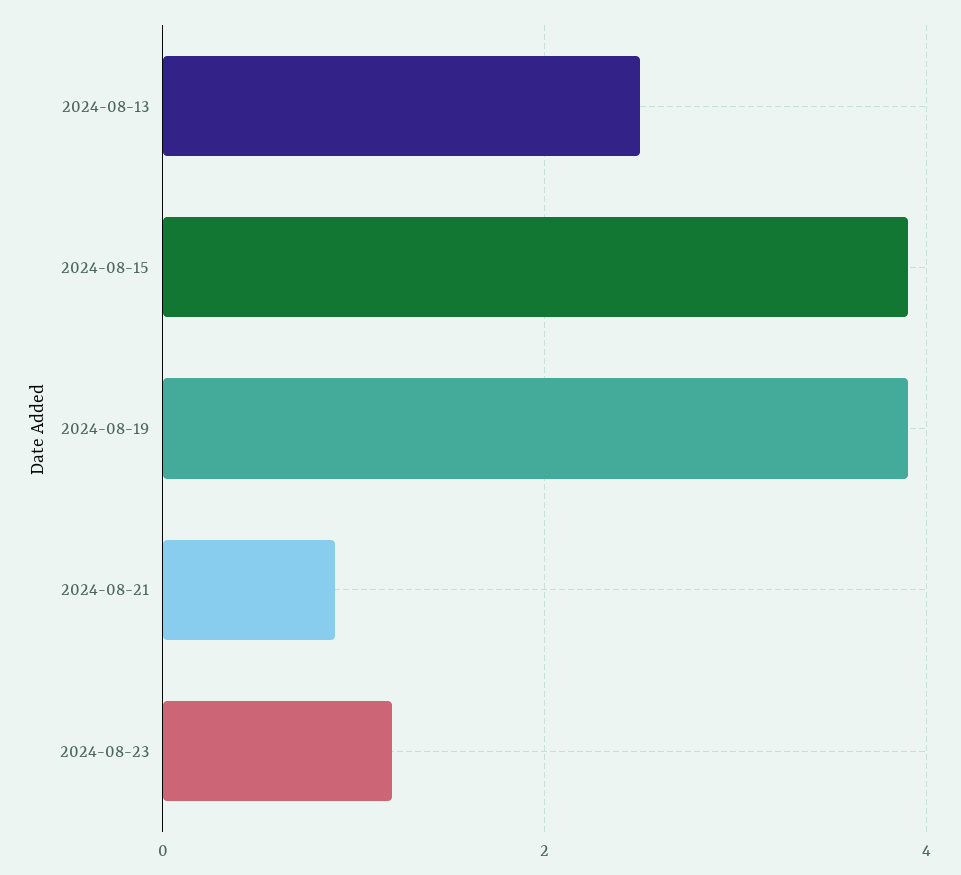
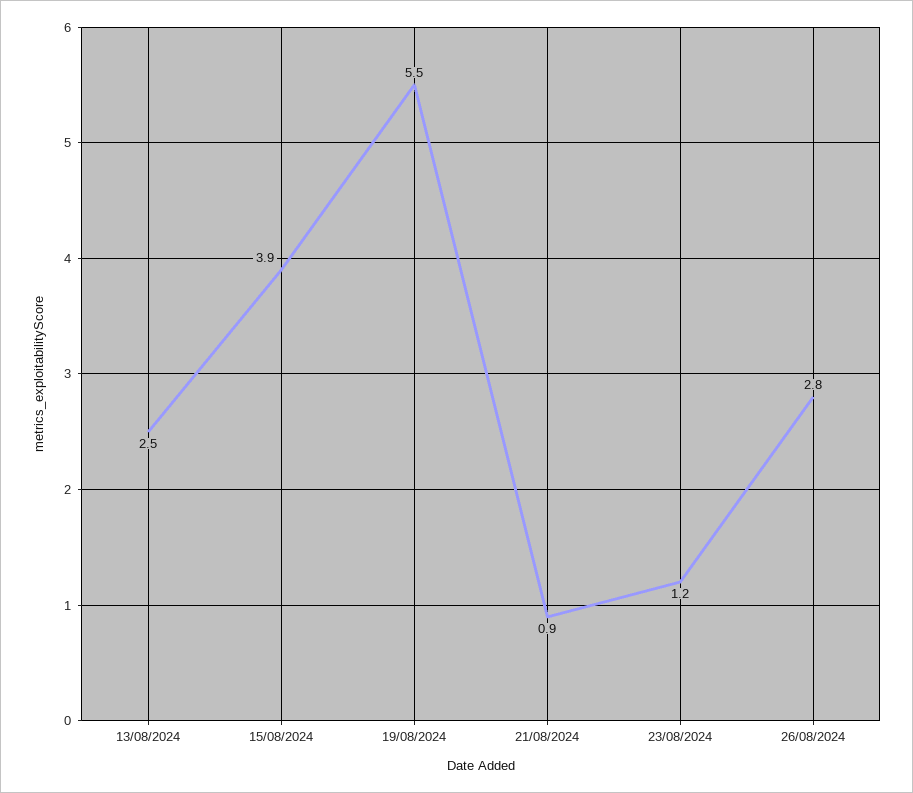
2024-08-19: 4 -> 5.5
26/08/2024: none -> 2.8

